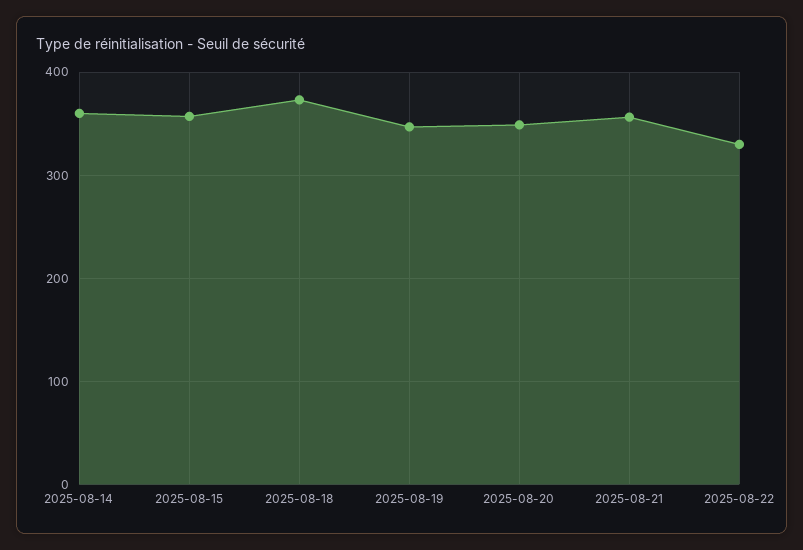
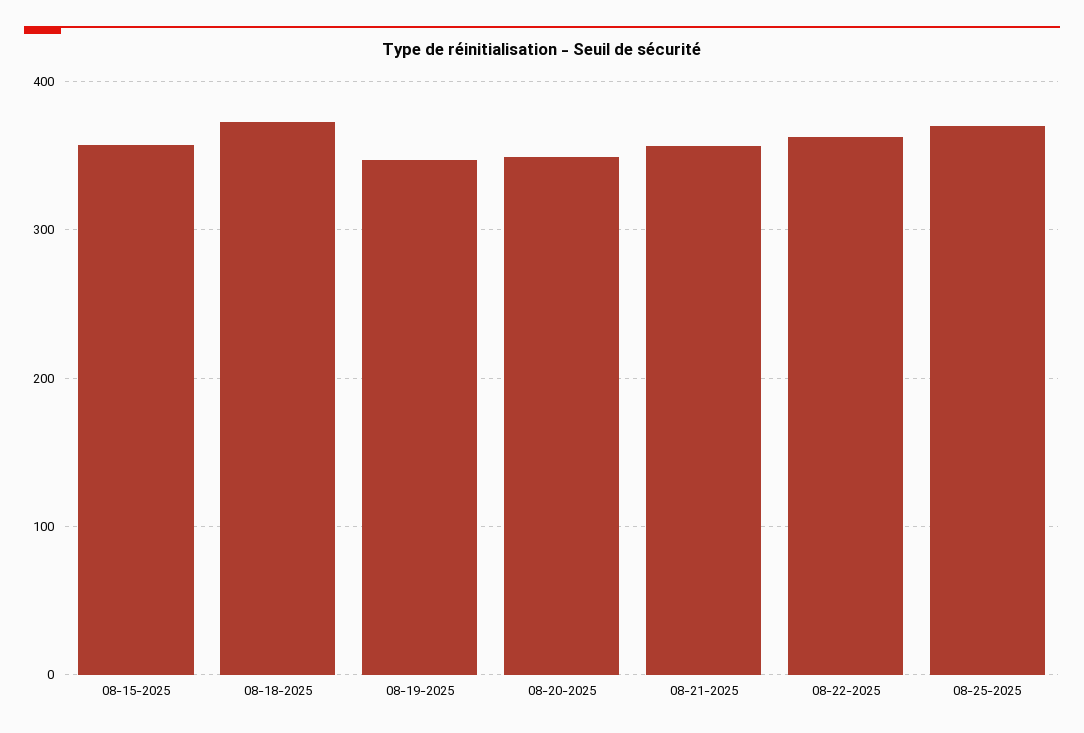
2025-08-14: 360 -> none
2025-08-22: 330 -> 360
08-25-2025: none -> 370

